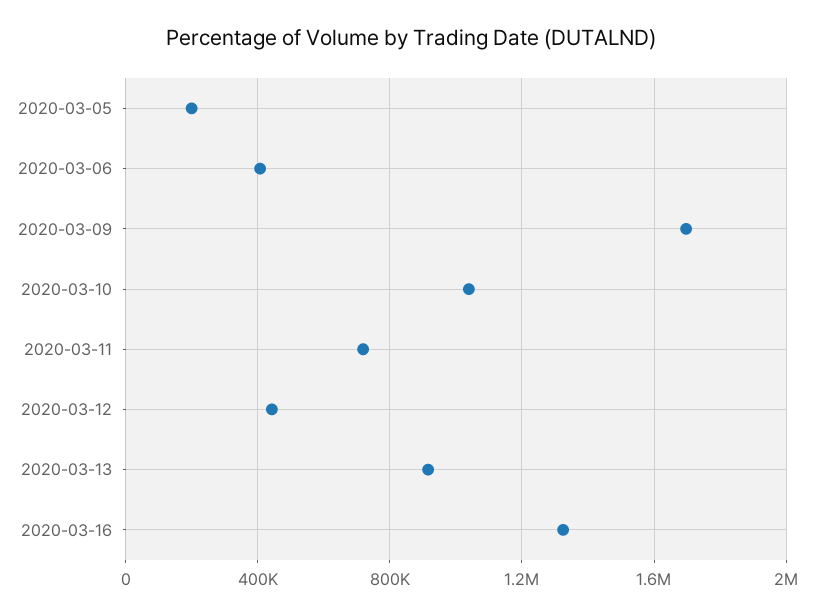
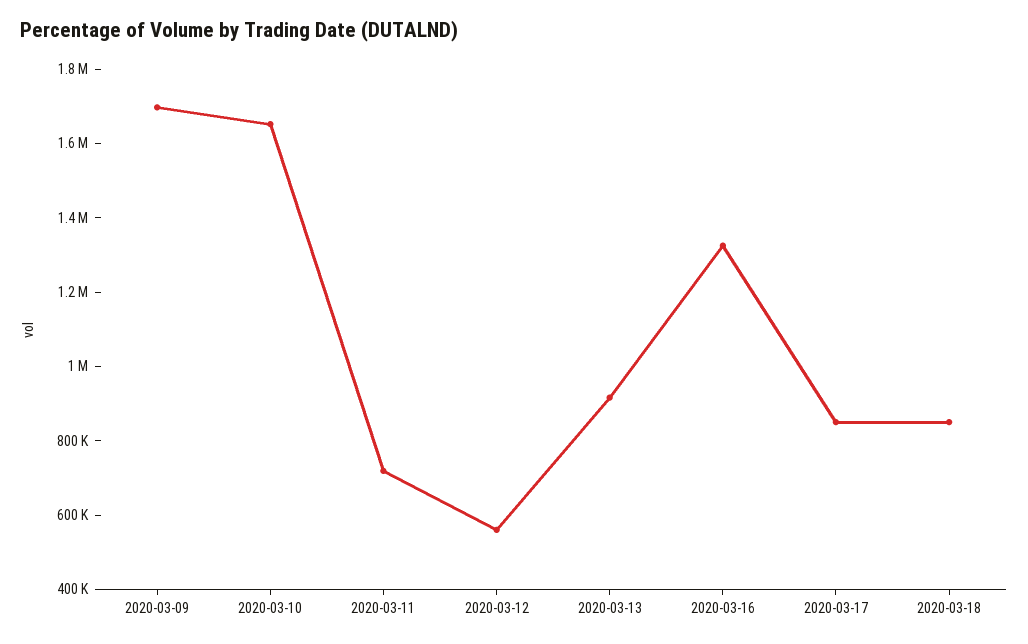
2020-03-05: 200000 -> none
2020-03-06: 400000 -> none
2020-03-10: 1050000 -> 1650000
2020-03-12: 450000 -> 550000
2020-03-17: none -> 850000
2020-03-18: none -> 850000

